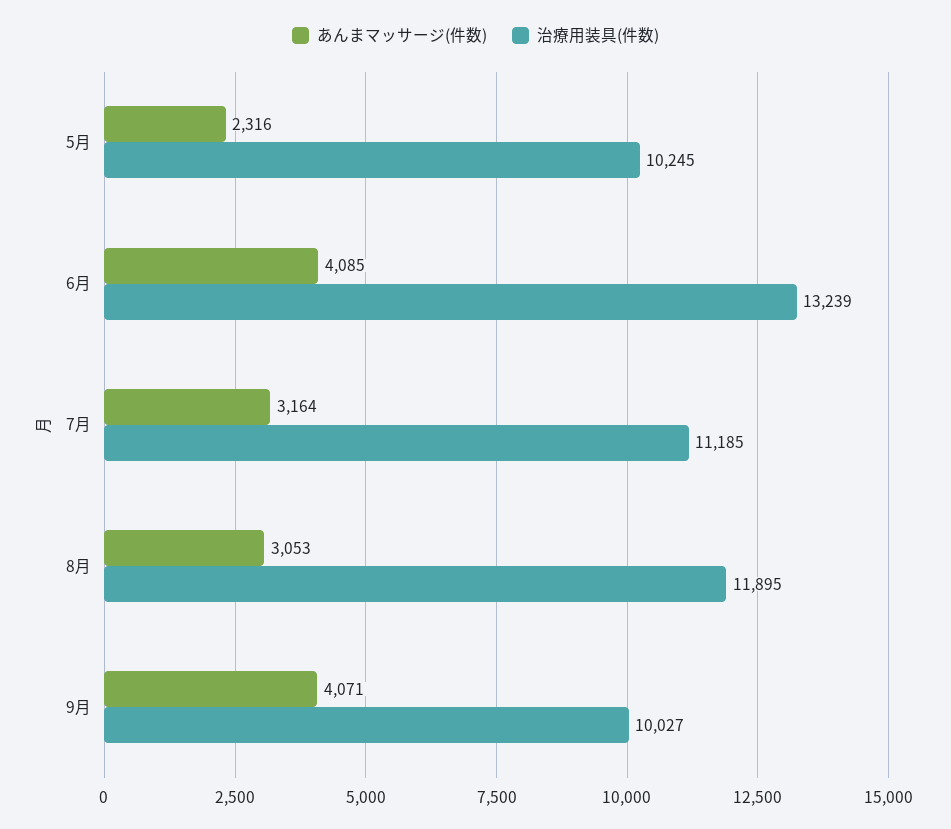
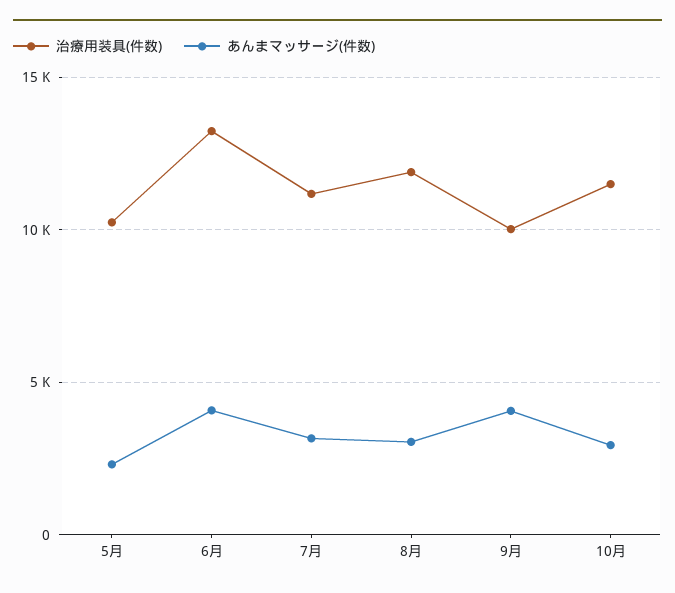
治療用装具(件数), 10月: none -> 11500
あんまマッサージ(件数), 10月: none -> 3000

